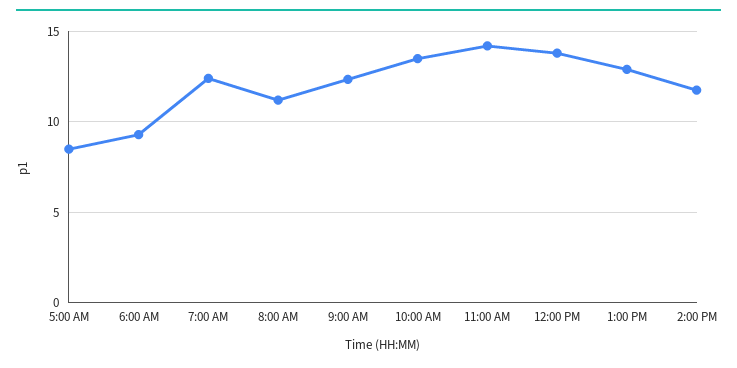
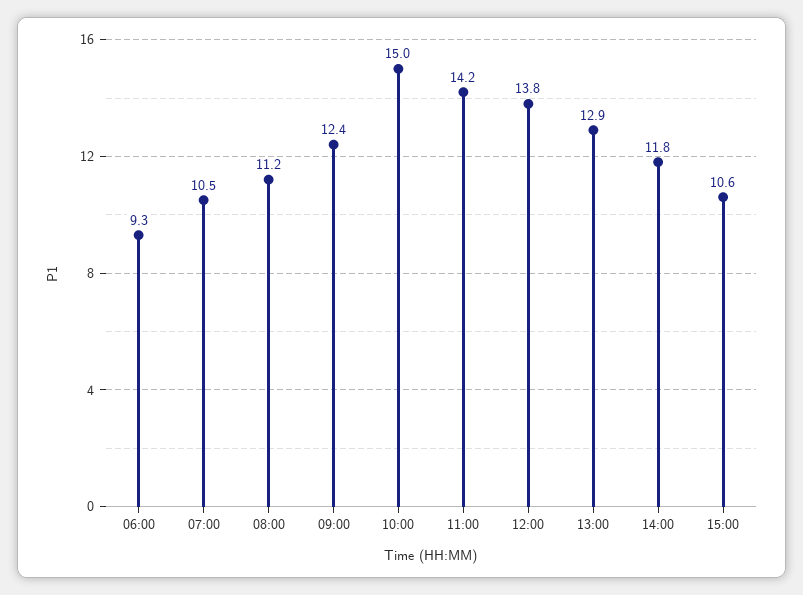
5:00 AM: 8.5 -> none
7:00 AM: 12.5 -> 10.5
10:00 AM: 13.5 -> 15
15:00: none -> 10.6

